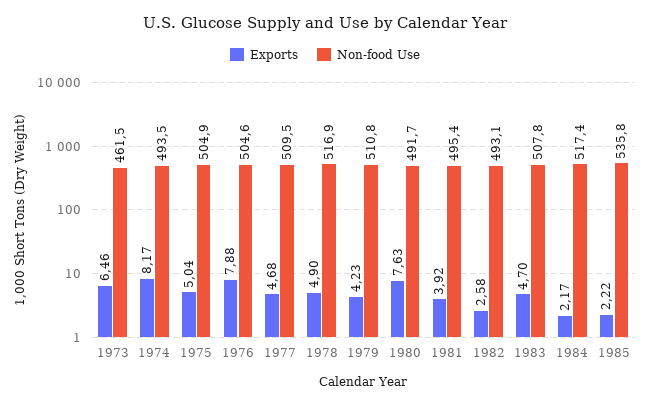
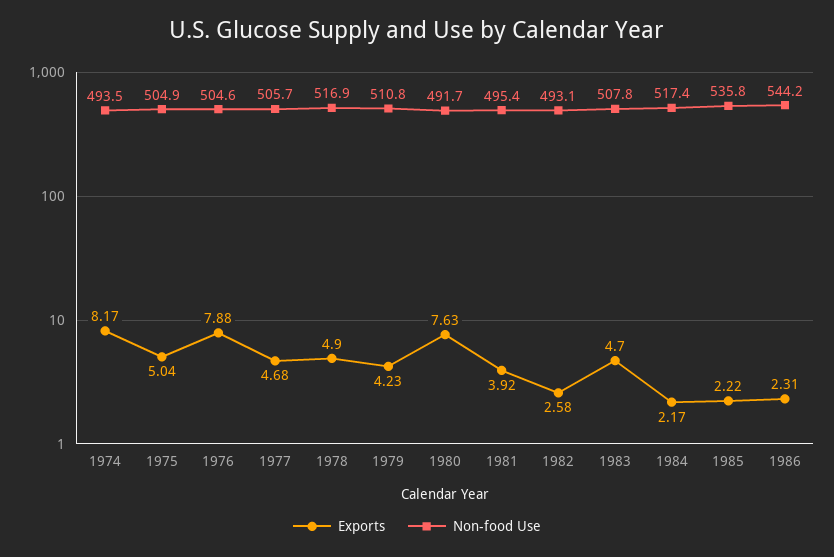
Exports, 1973: 6.46 -> none
Non-food Use, 1973: 461.5 -> none
Non-food Use, 1977: 509.5 -> 505.7
Exports, 1986: none -> 2.31
Non-food Use, 1986: none -> 544.2

